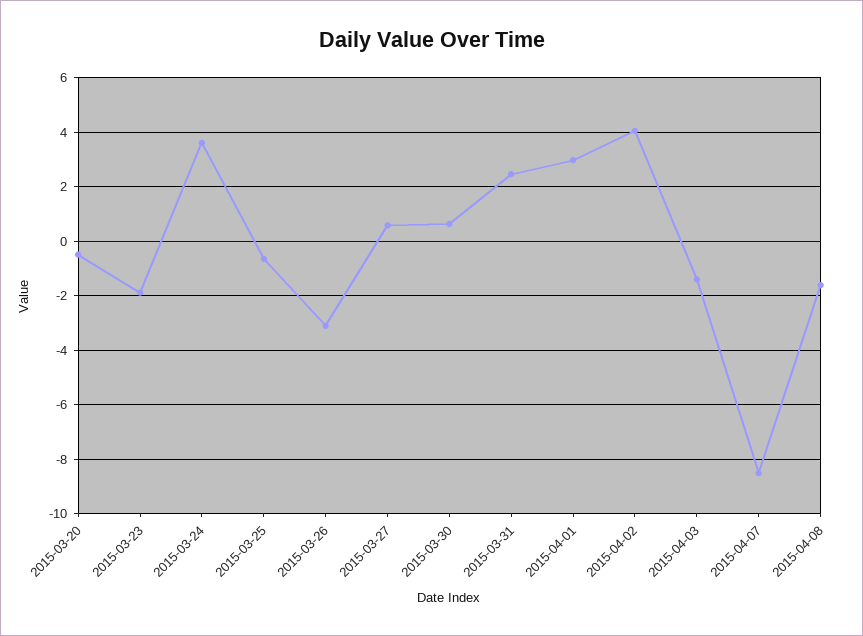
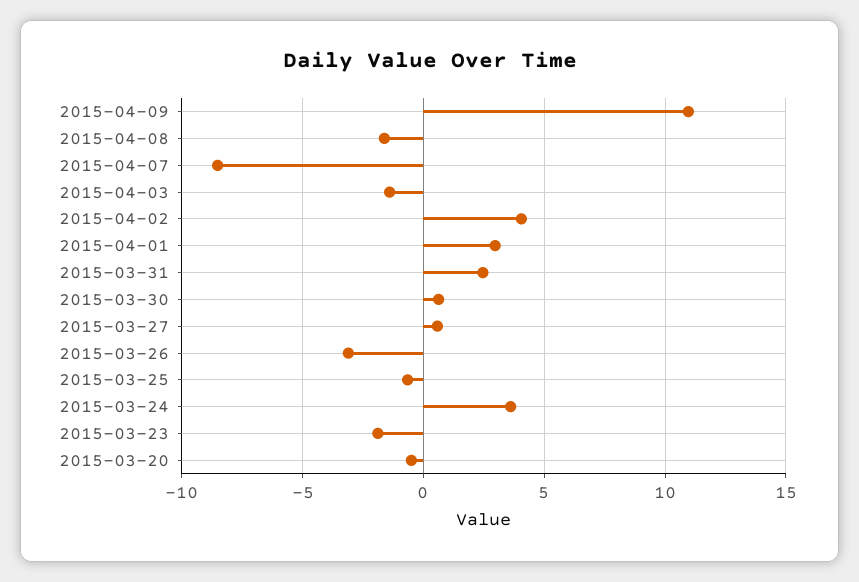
2015-04-09: none -> 11

